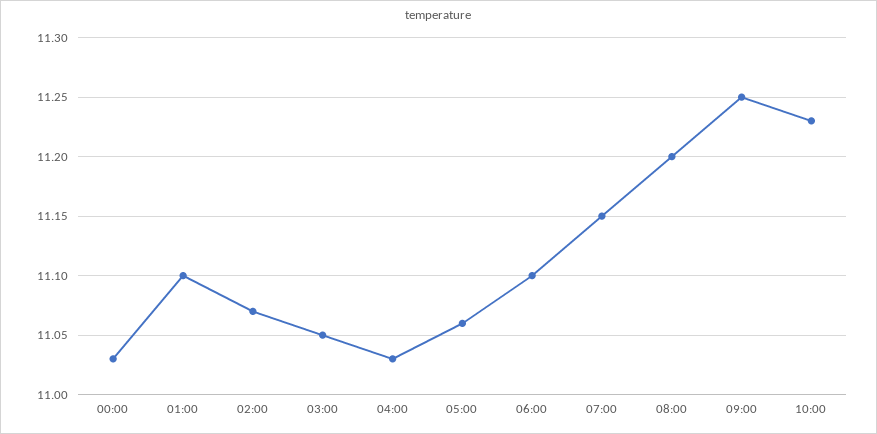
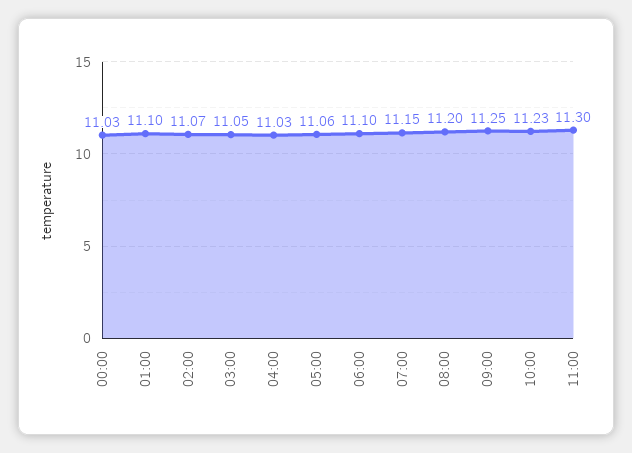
11:00: none -> 11.3

